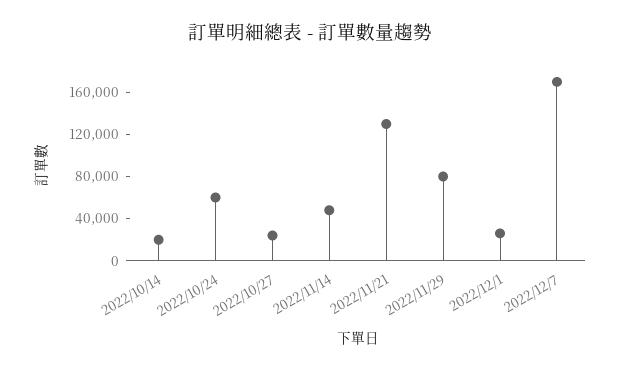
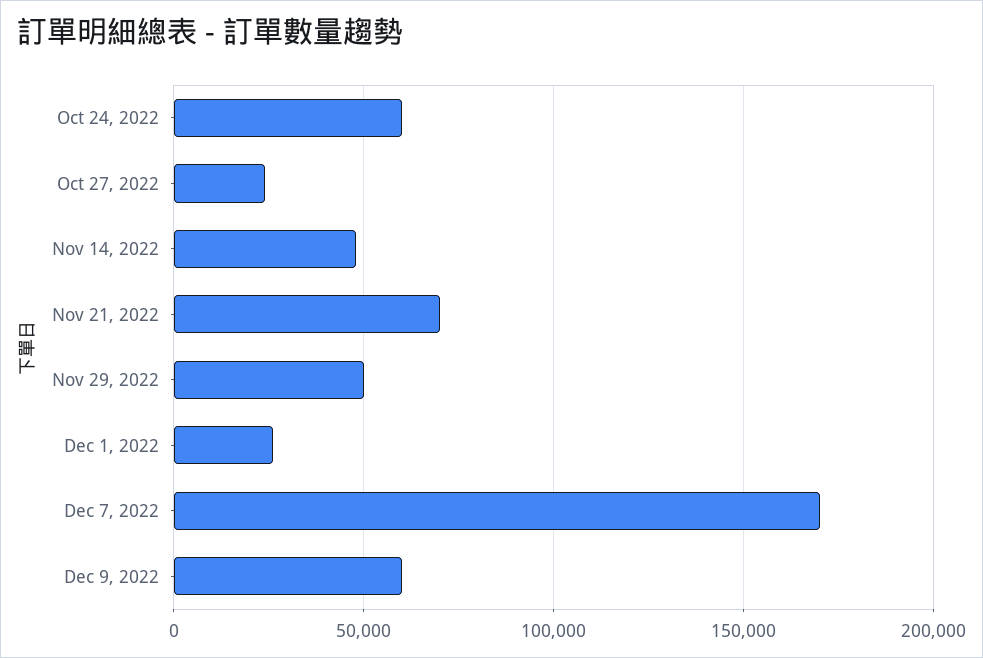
2022/10/14: 20000 -> none
2022/11/21: 130000 -> 70000
2022/11/29: 80000 -> 50000
Dec 9, 2022: none -> 60000

